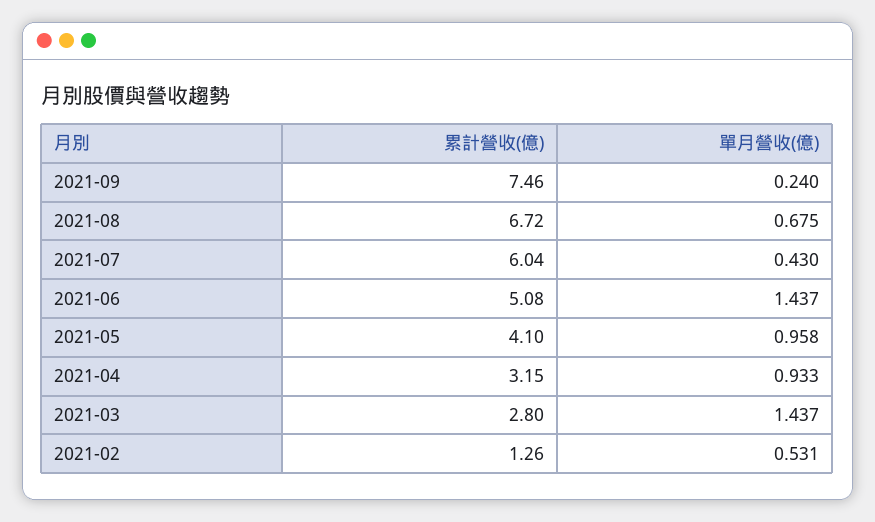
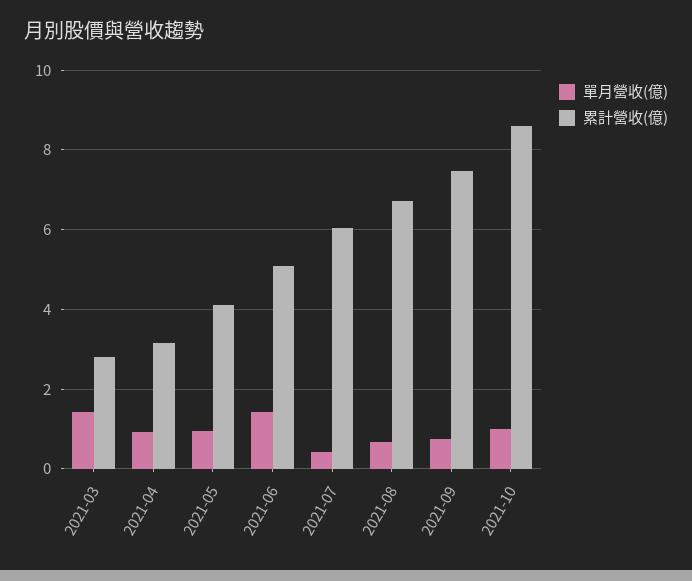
單月營收(億), 2021-09: 0.24 -> 0.8
累計營收(億), 2021-02: 1.26 -> none
單月營收(億), 2021-02: 0.531 -> none
單月營收(億), 2021-10: none -> 1
累計營收(億), 2021-10: none -> 8.6

